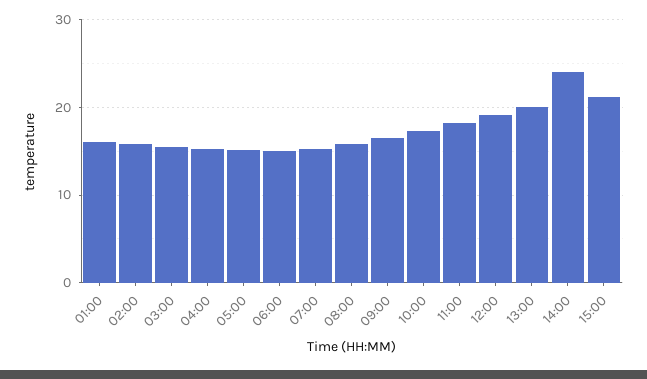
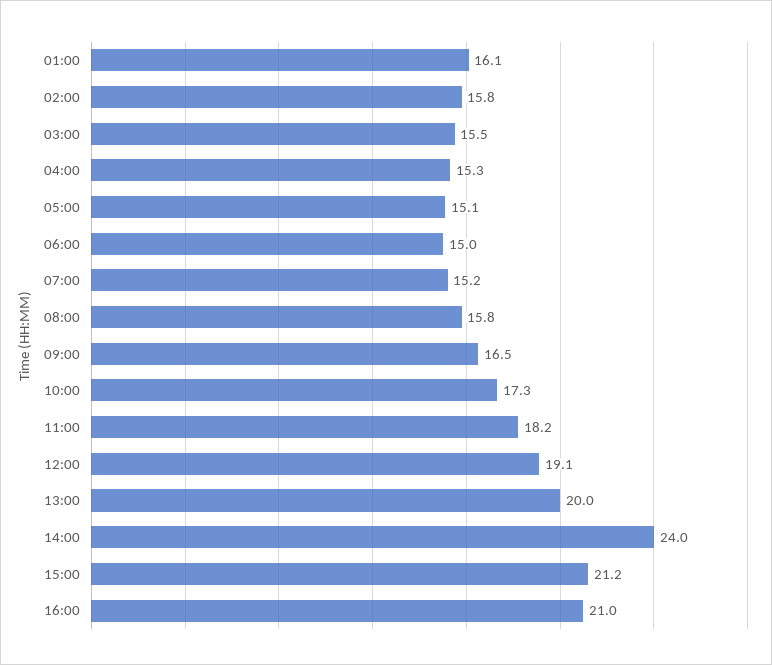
16:00: none -> 21

